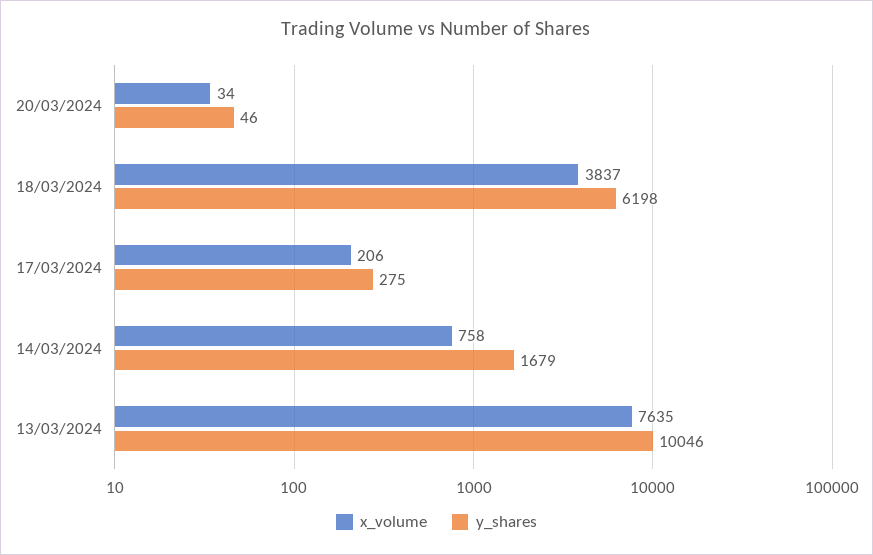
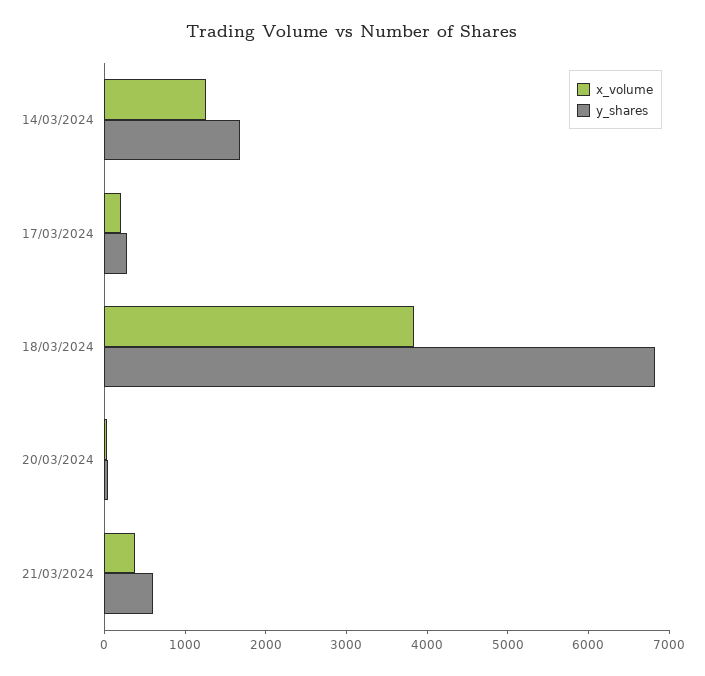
y_shares, 18/03/2024: 6198 -> 6800
x_volume, 14/03/2024: 758 -> 1200
x_volume, 13/03/2024: 7635 -> none
y_shares, 13/03/2024: 10046 -> none
x_volume, 21/03/2024: none -> 400
y_shares, 21/03/2024: none -> 600

